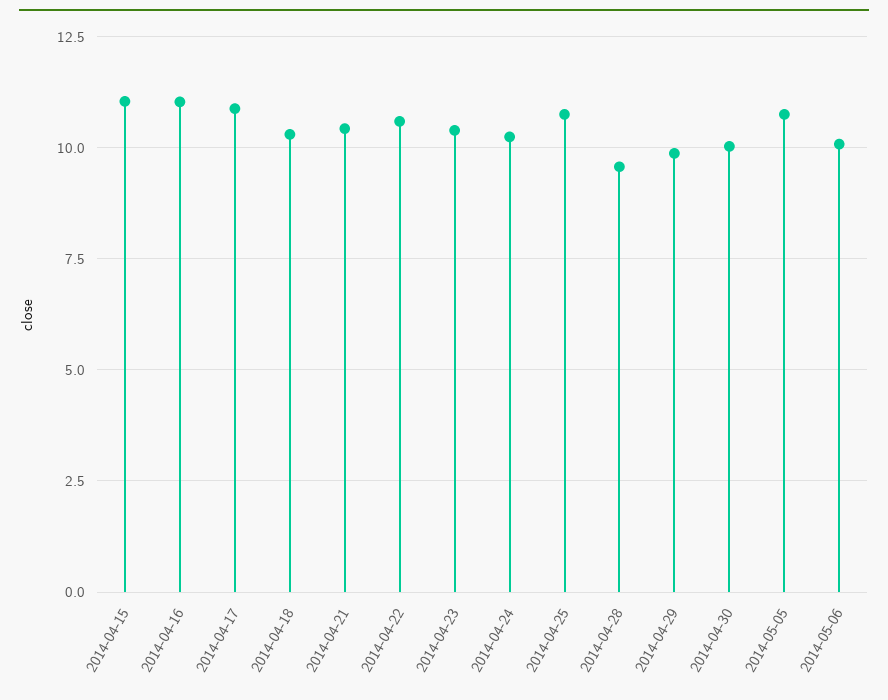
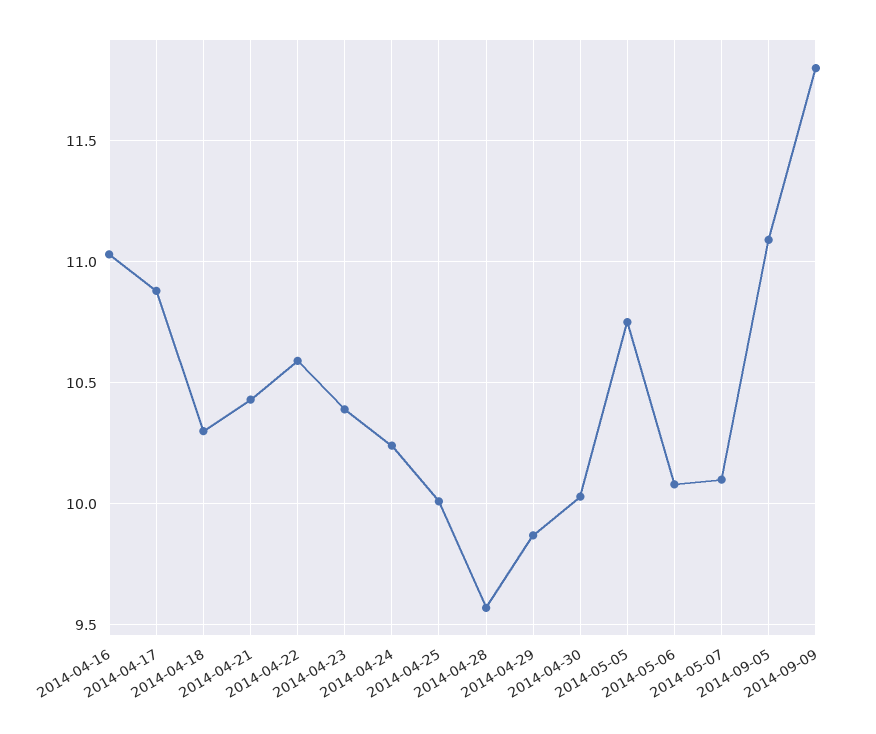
2014-04-15: 11 -> none
2014-04-25: 10.75 -> 10
2014-05-07: none -> 10.1
2014-09-05: none -> 11.1
2014-09-09: none -> 11.8

